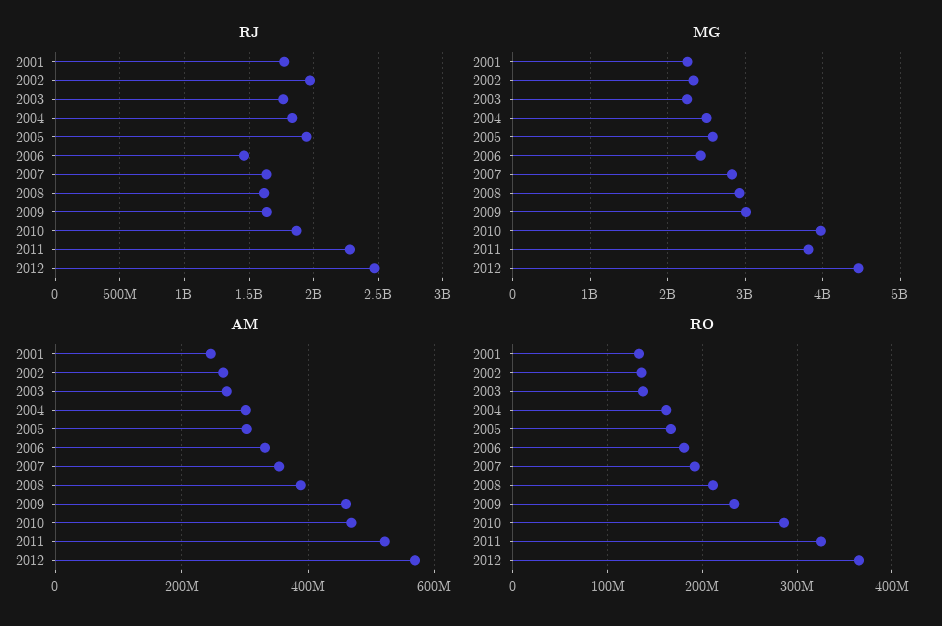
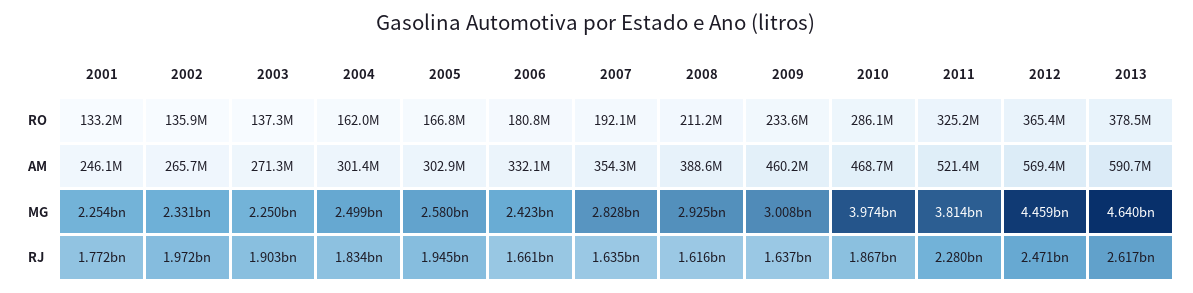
RJ, 2003: 1750000000 -> 1903000000
RJ, 2006: 1450000000 -> 1661000000
RO, 2013: none -> 378500000
AM, 2013: none -> 590700000
MG, 2013: none -> 4640000000
RJ, 2013: none -> 2617000000

